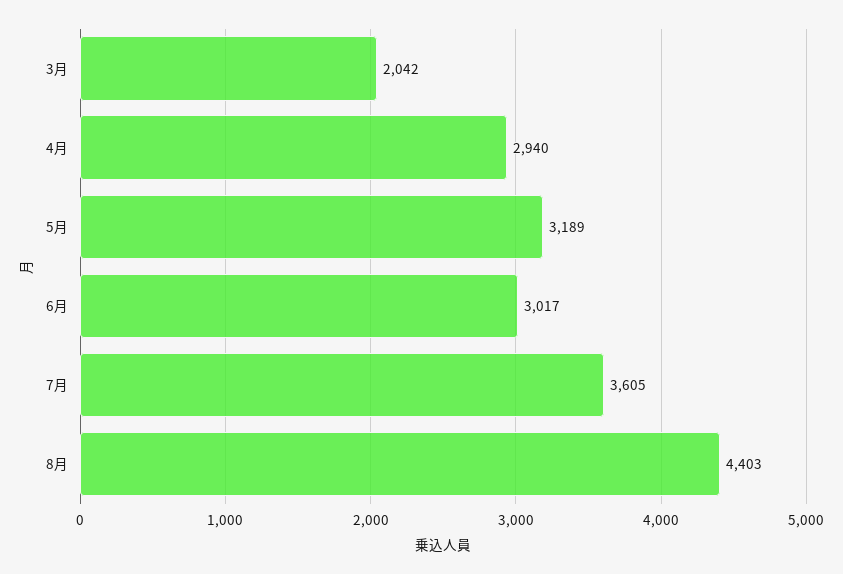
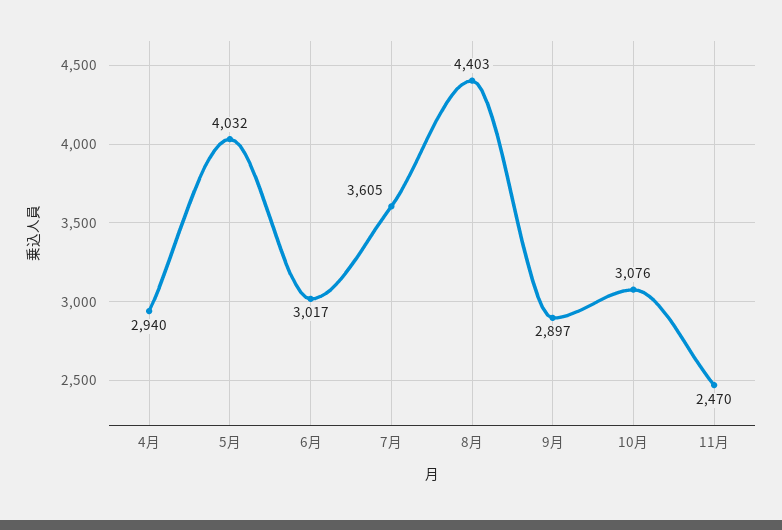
3月: 2042 -> none
5月: 3189 -> 4032
9月: none -> 2897
10月: none -> 3076
11月: none -> 2470

